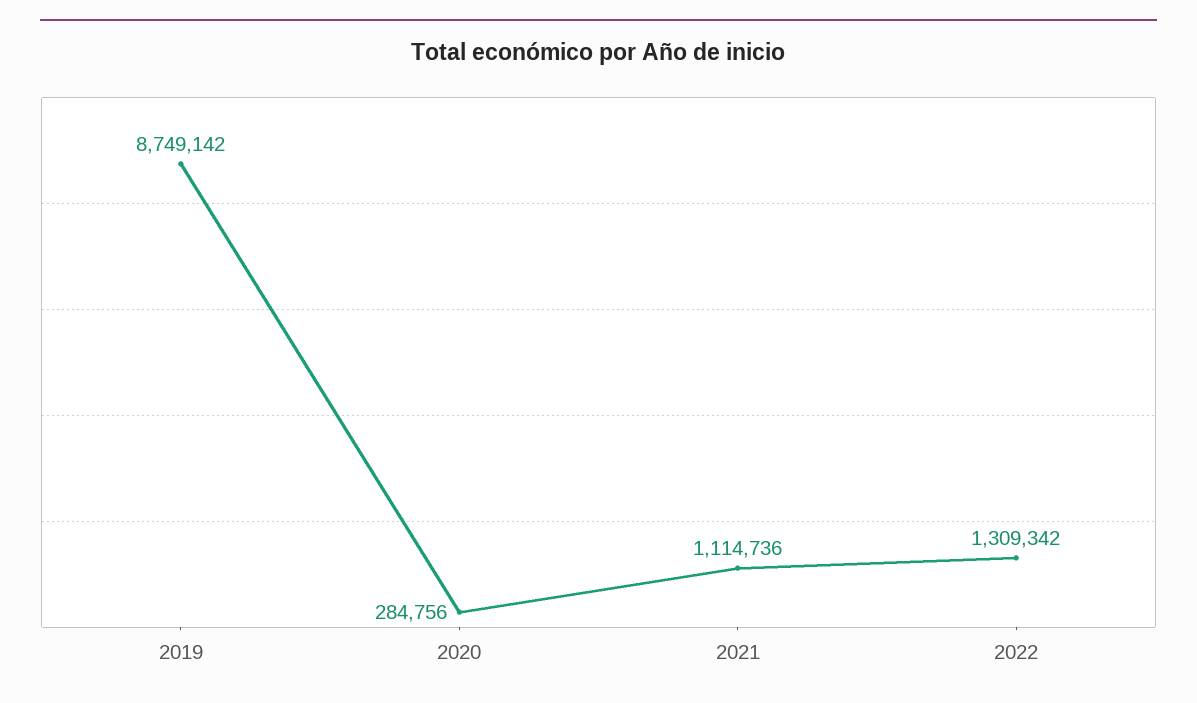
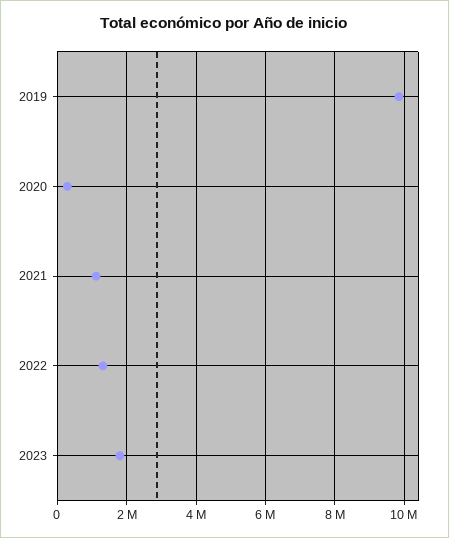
2019: 8749142 -> 9800000
2023: none -> 1800000

